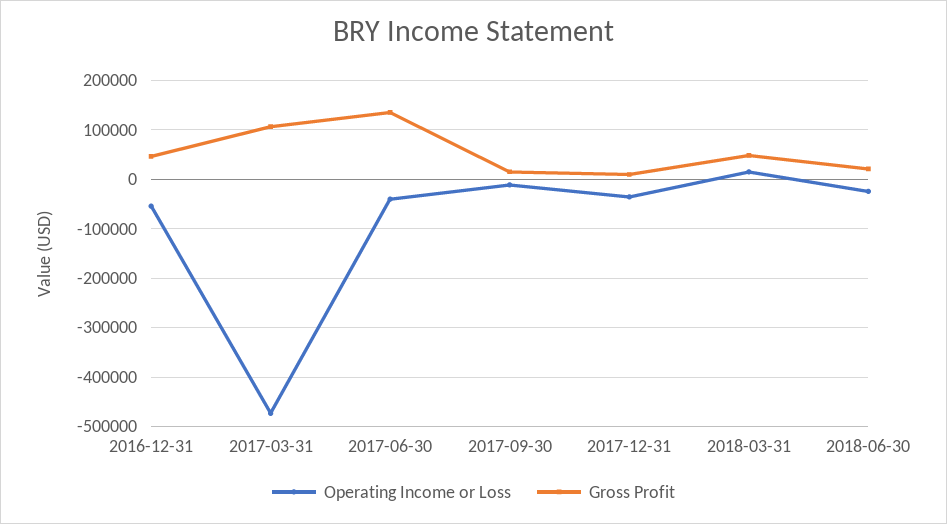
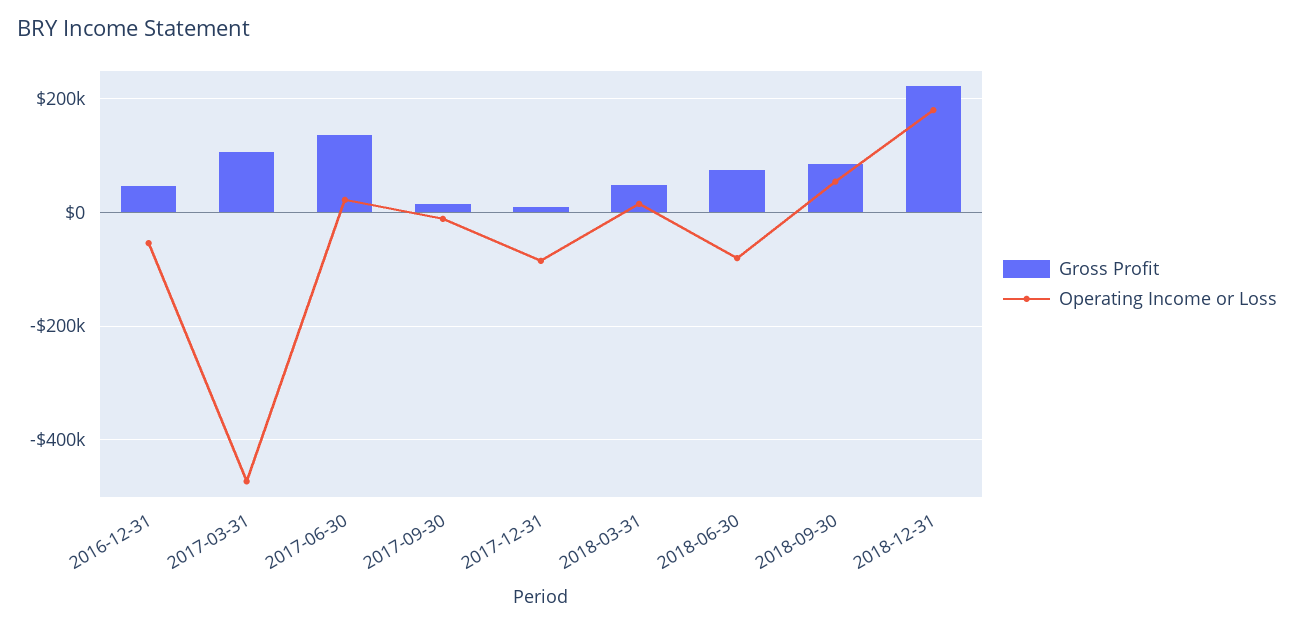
Operating Income or Loss, 2017-06-30: -40000 -> 20000
Operating Income or Loss, 2017-12-31: -40000 -> -80000
Operating Income or Loss, 2018-06-30: -20000 -> -80000
Gross Profit, 2018-06-30: 20000 -> 80000
Gross Profit, 2018-09-30: none -> 80000
Operating Income or Loss, 2018-09-30: none -> 60000
Gross Profit, 2018-12-31: none -> 220000
Operating Income or Loss, 2018-12-31: none -> 180000

